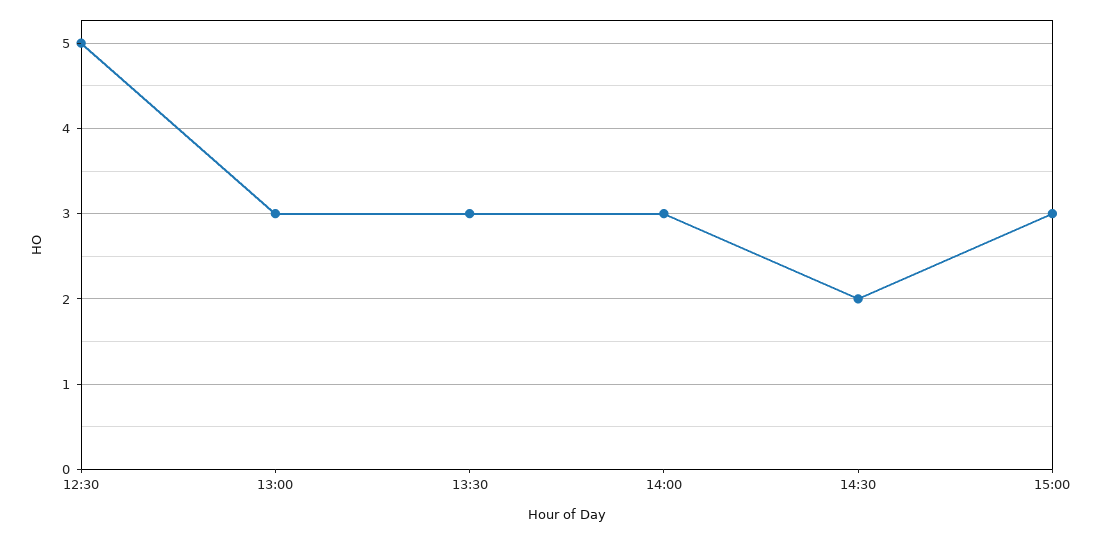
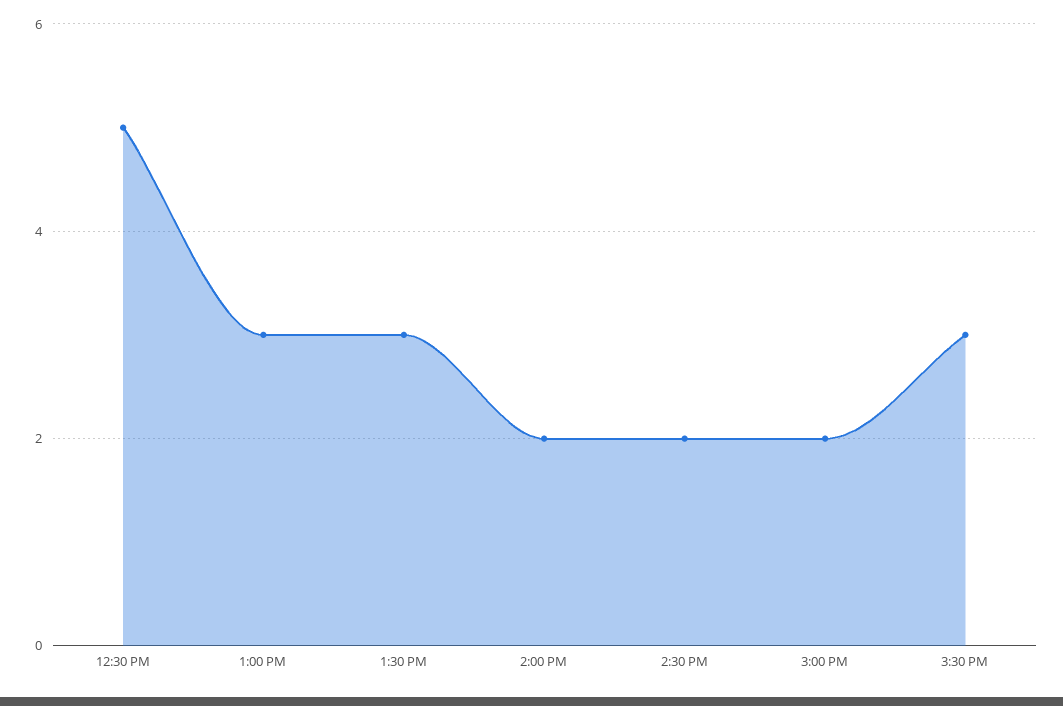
14:00: 3 -> 2
15:00: 3 -> 2
3:30 PM: none -> 3

